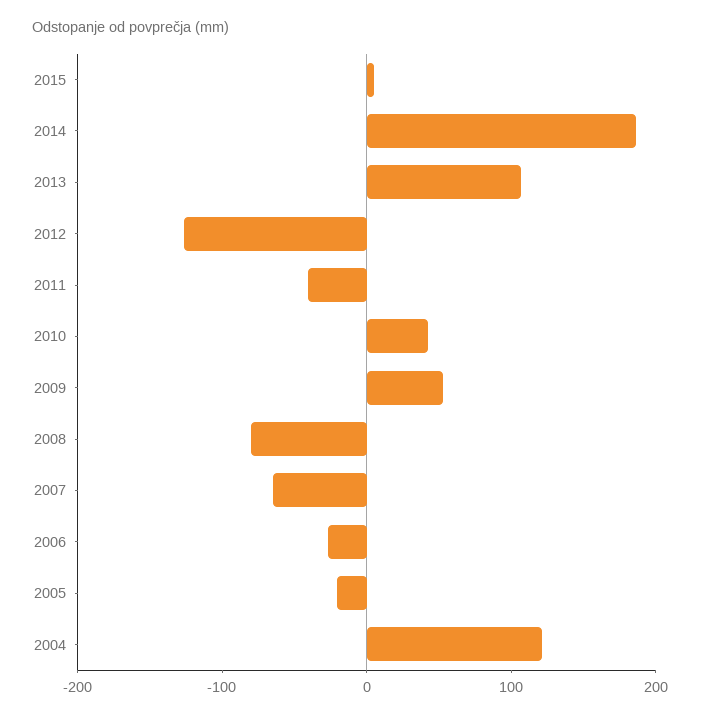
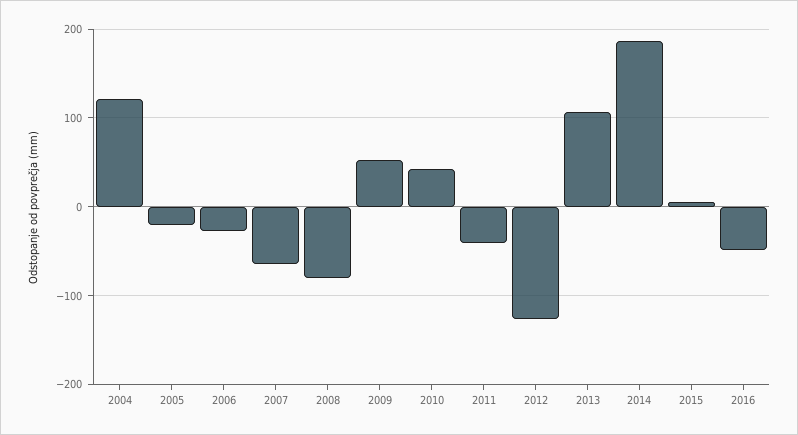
2016: none -> -50

